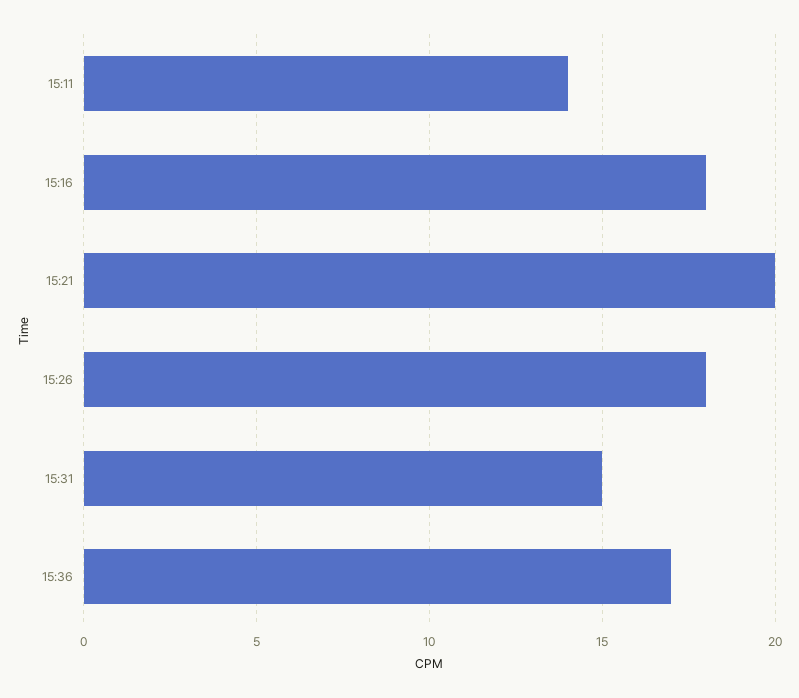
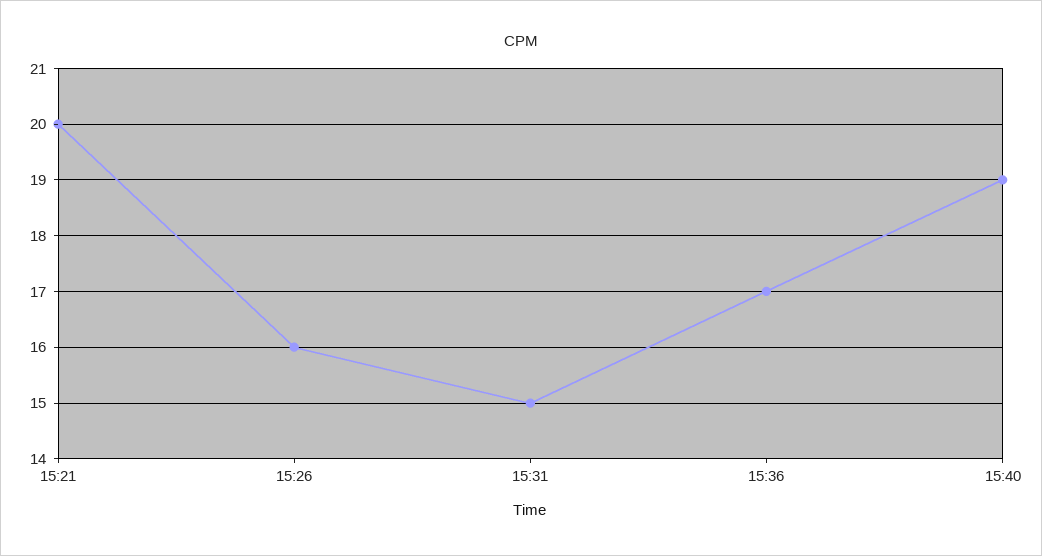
15:11: 14 -> none
15:16: 18 -> none
15:26: 18 -> 16
15:40: none -> 19

